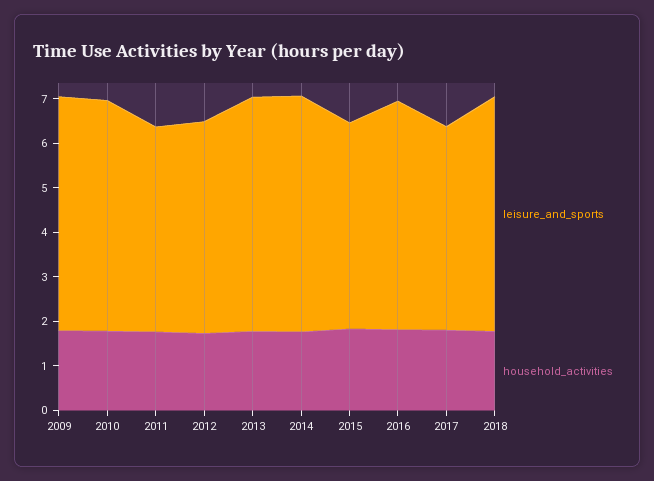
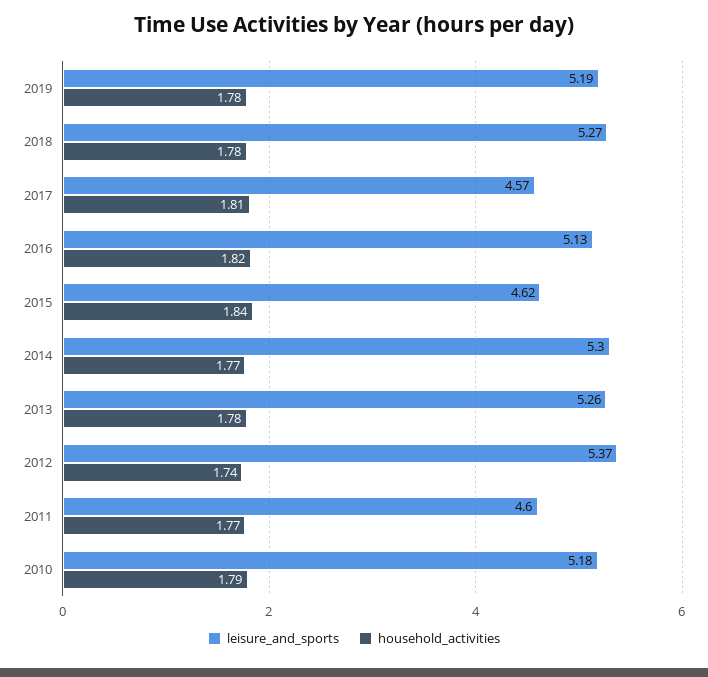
leisure_and_sports, 2009: 5.2 -> none
household_activities, 2009: 1.8 -> none
leisure_and_sports, 2012: 4.8 -> 5.37
leisure_and_sports, 2019: none -> 5.19
household_activities, 2019: none -> 1.78

